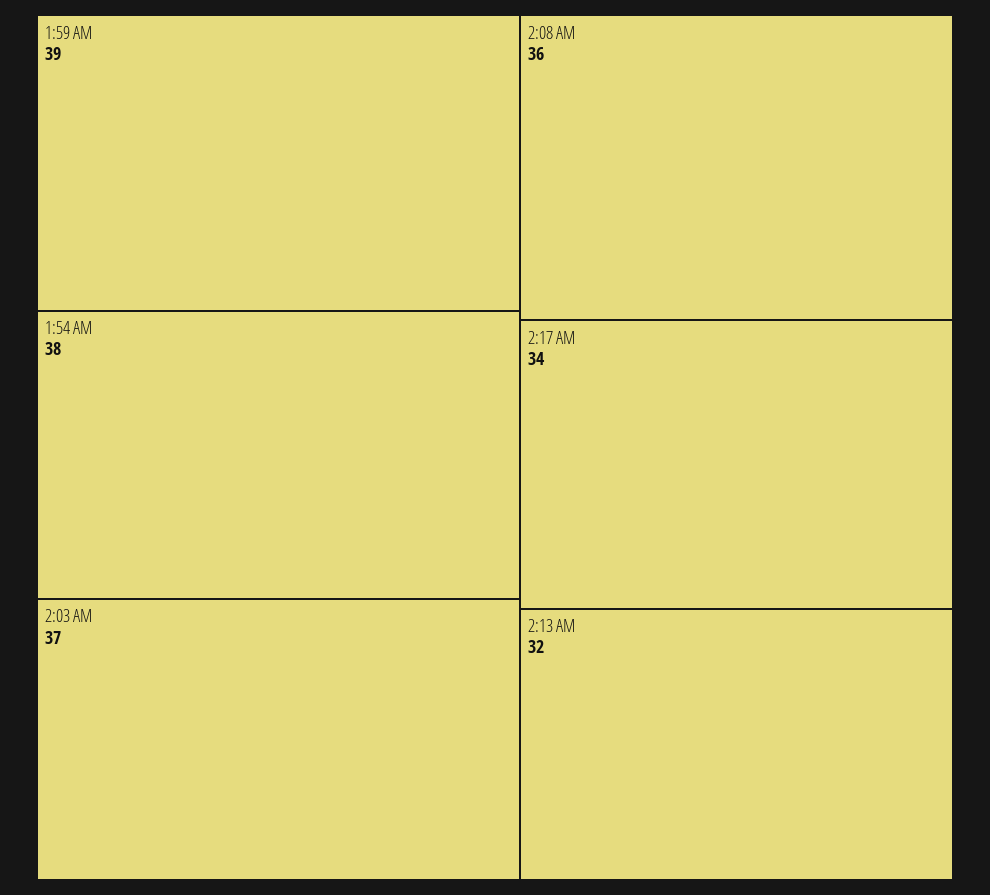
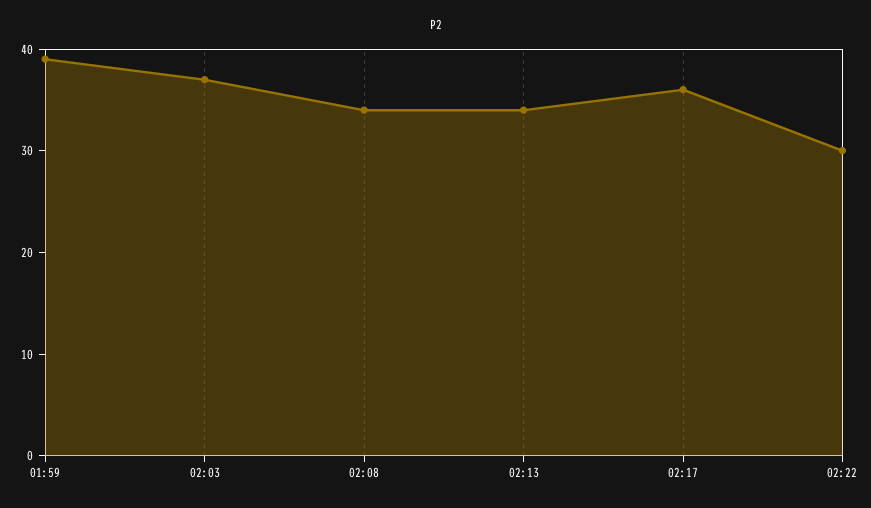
1:54 AM: 38 -> none
2:08 AM: 36 -> 34
2:17 AM: 34 -> 36
2:13 AM: 32 -> 34
02:22: none -> 30

